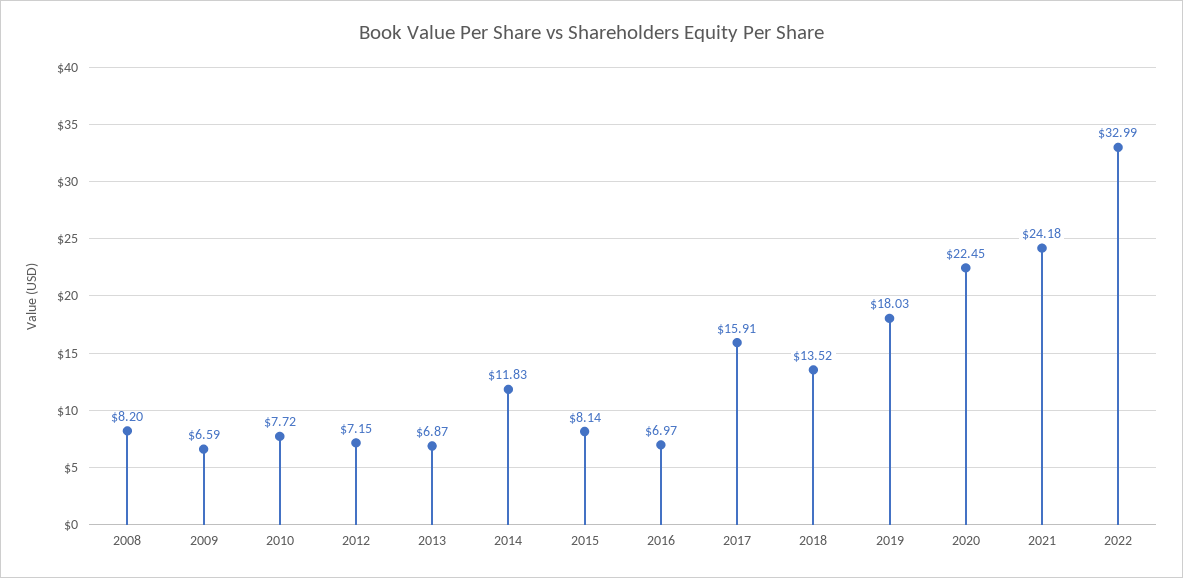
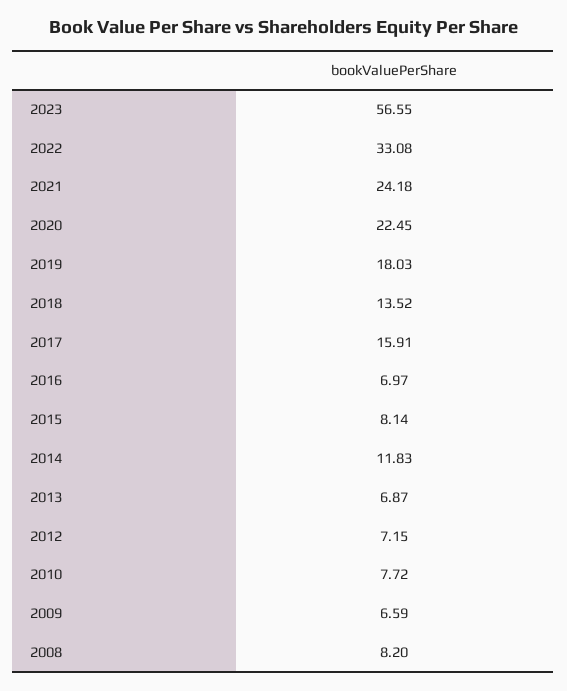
2022: 32.99 -> 33.08
2023: none -> 56.55

